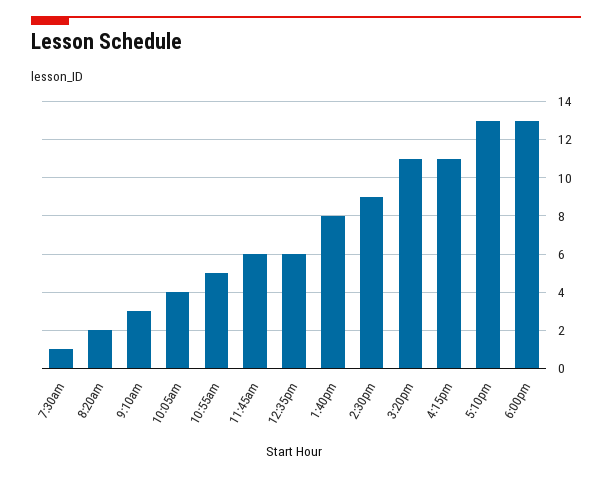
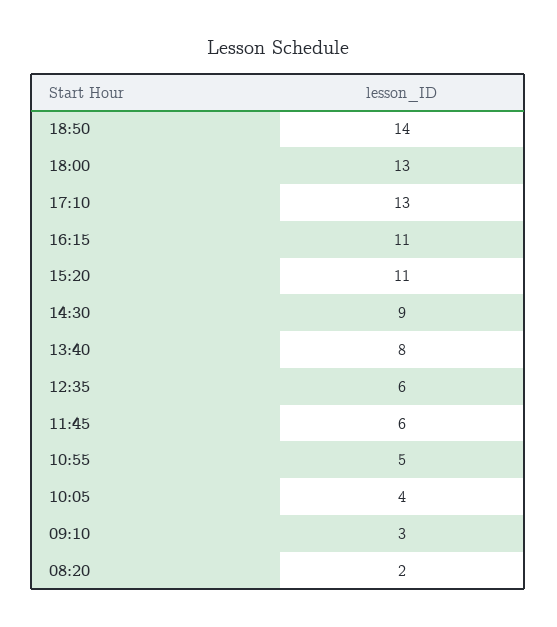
7:30am: 1 -> none
18:50: none -> 14

